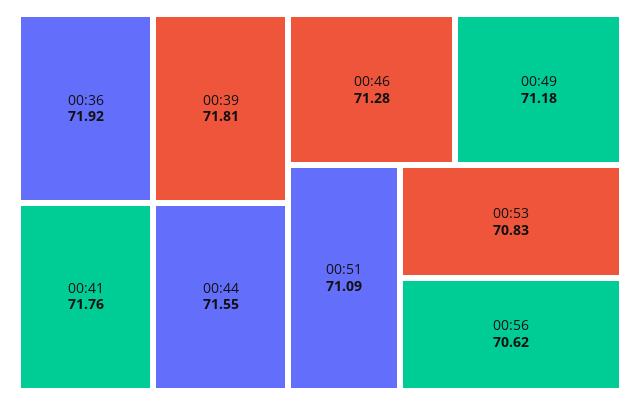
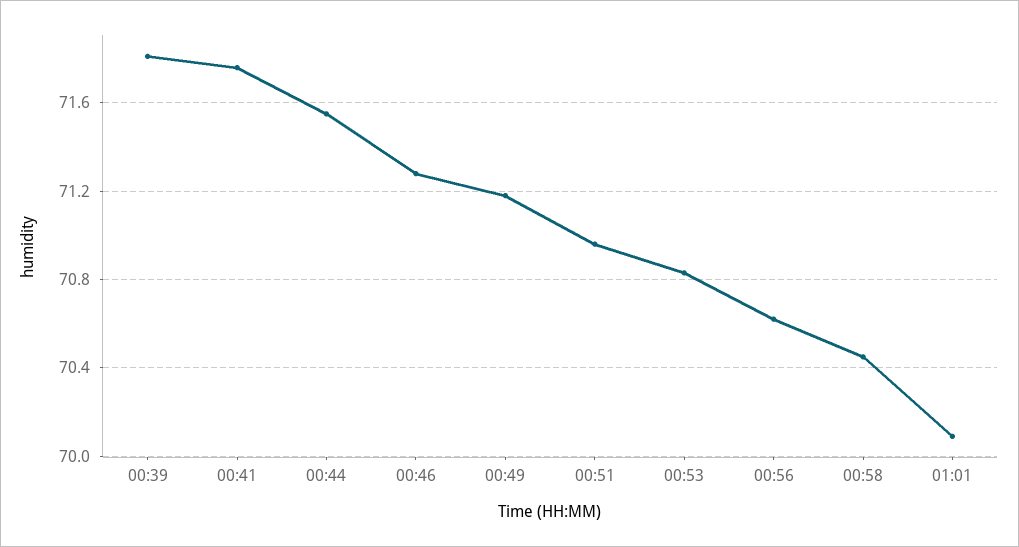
00:36: 71.92 -> none
00:51: 71.09 -> 70.95
00:58: none -> 70.45
01:01: none -> 70.1

